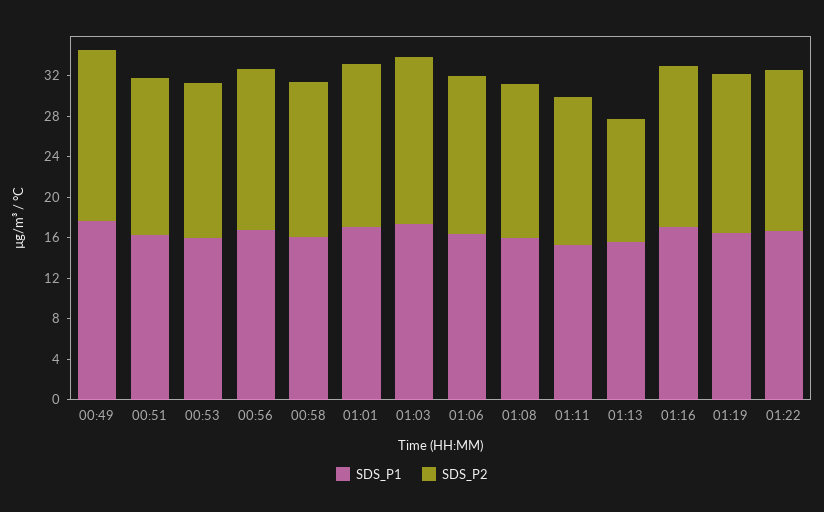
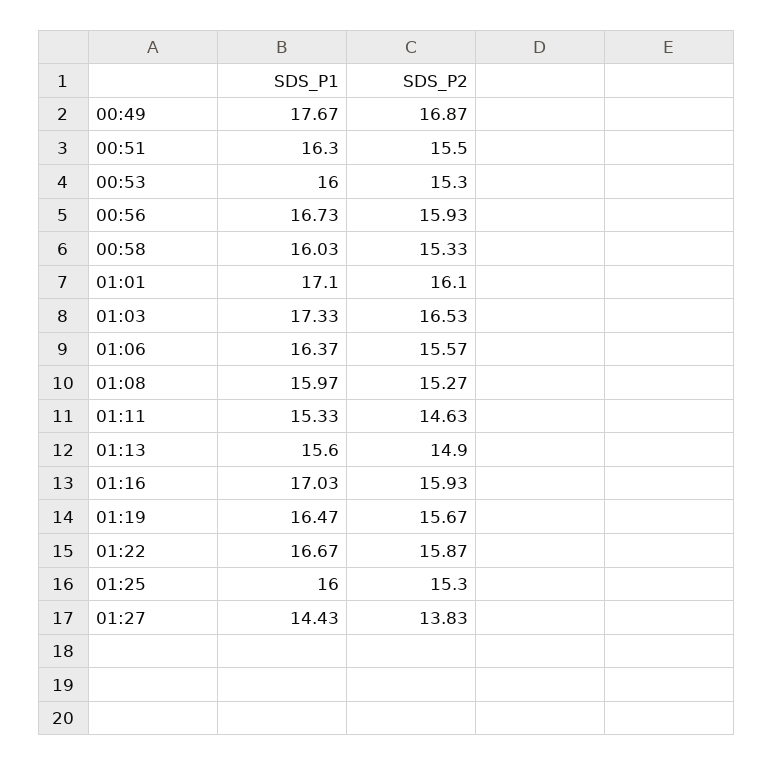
SDS_P2, 01:13: 12 -> 14.9
SDS_P1, 01:25: none -> 16
SDS_P2, 01:25: none -> 15.3
SDS_P1, 01:27: none -> 14.43
SDS_P2, 01:27: none -> 13.83

